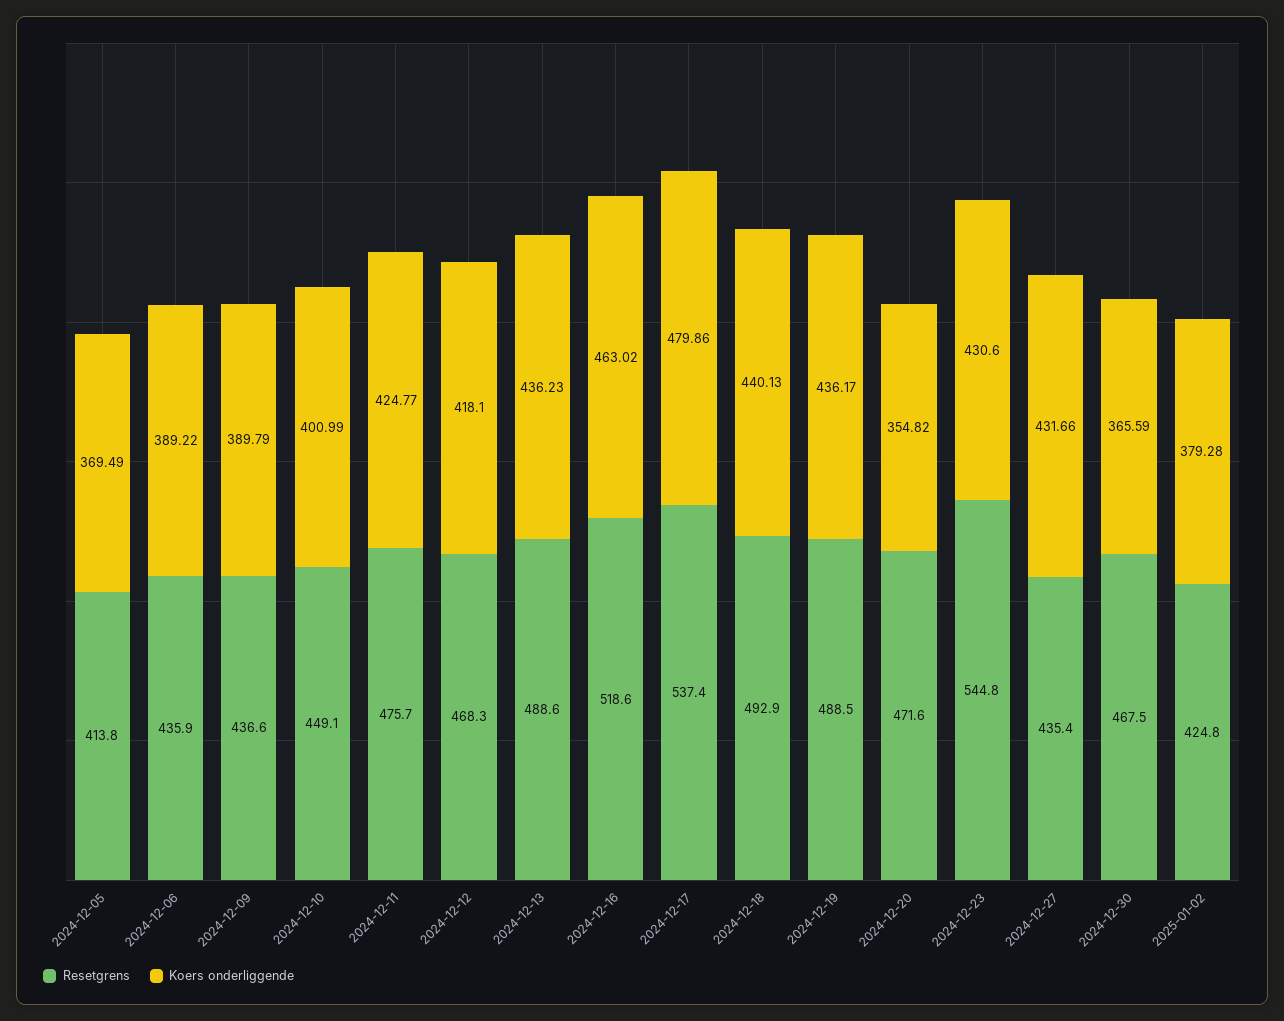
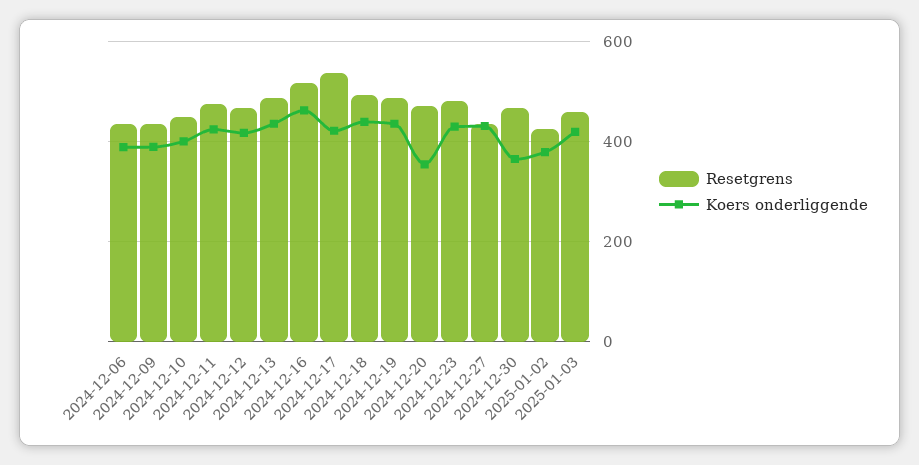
Resetgrens, 2024-12-05: 413.8 -> none
Koers onderliggende, 2024-12-05: 369.49 -> none
Koers onderliggende, 2024-12-17: 479.86 -> 420
Resetgrens, 2024-12-23: 544.8 -> 480
Resetgrens, 2025-01-03: none -> 460
Koers onderliggende, 2025-01-03: none -> 420

